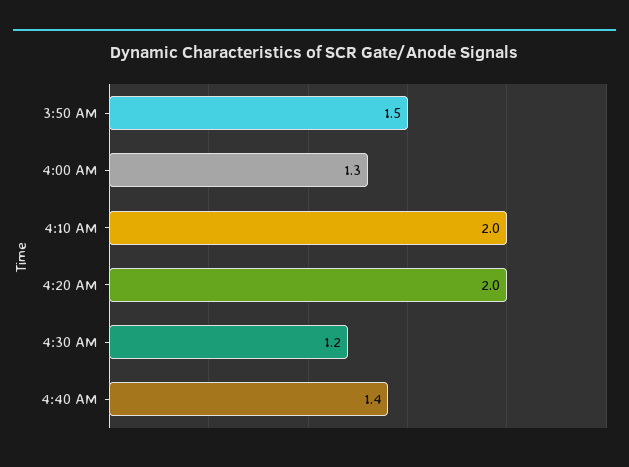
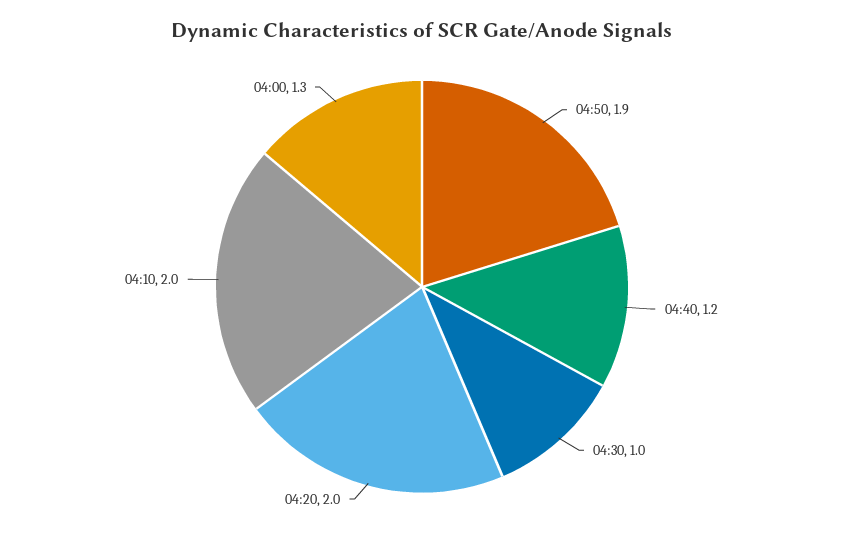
3:50 AM: 1.5 -> none
4:30 AM: 1.2 -> 1
4:40 AM: 1.4 -> 1.2
04:50: none -> 1.9

